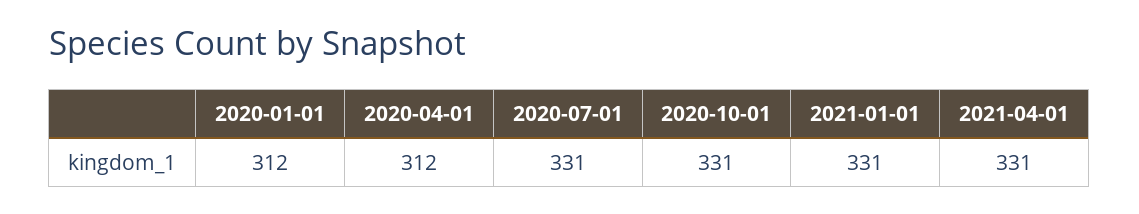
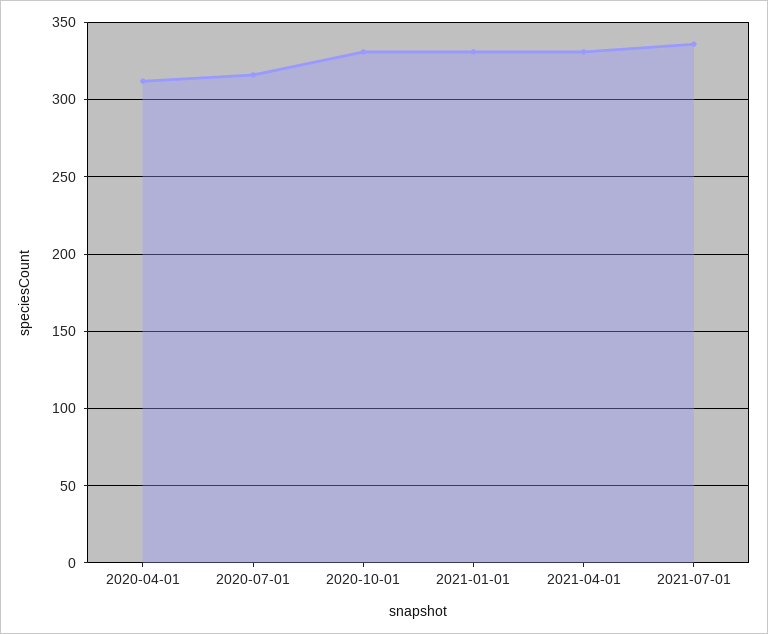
2020-01-01: 312 -> none
2020-07-01: 331 -> 315
2021-07-01: none -> 335

